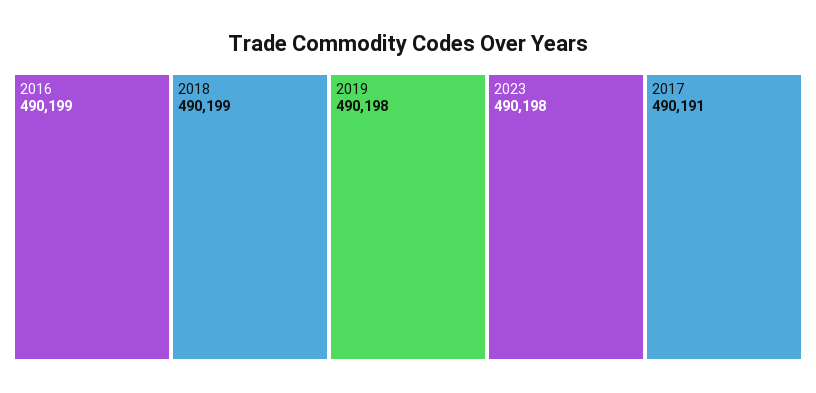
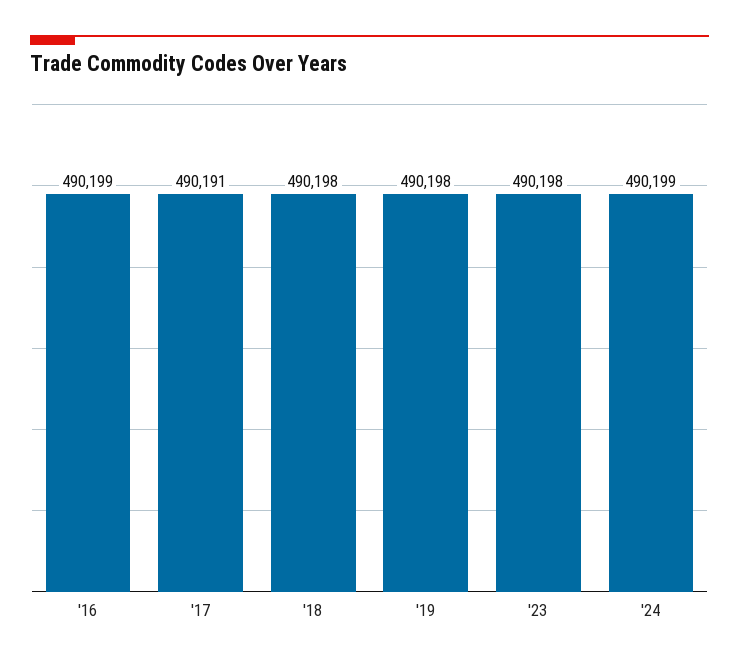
2018: 490199 -> 490198
'24: none -> 490199

